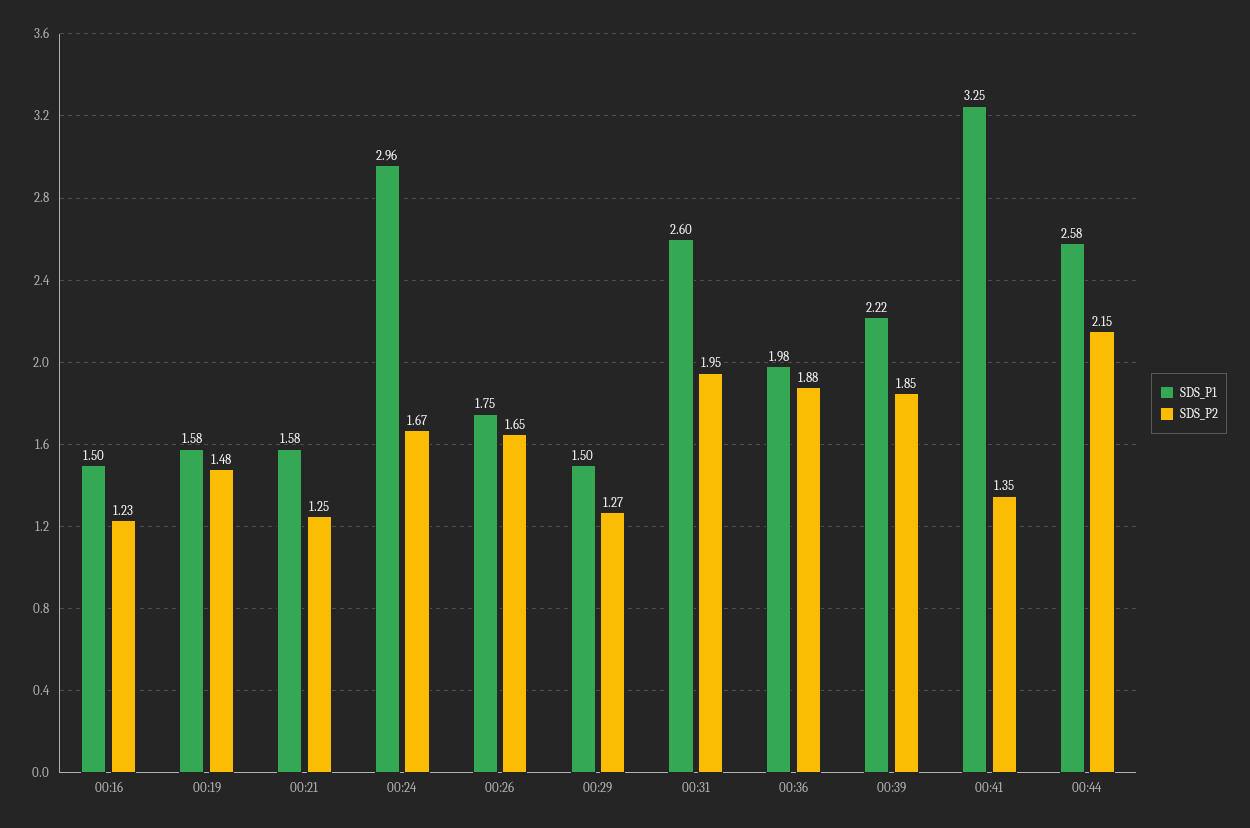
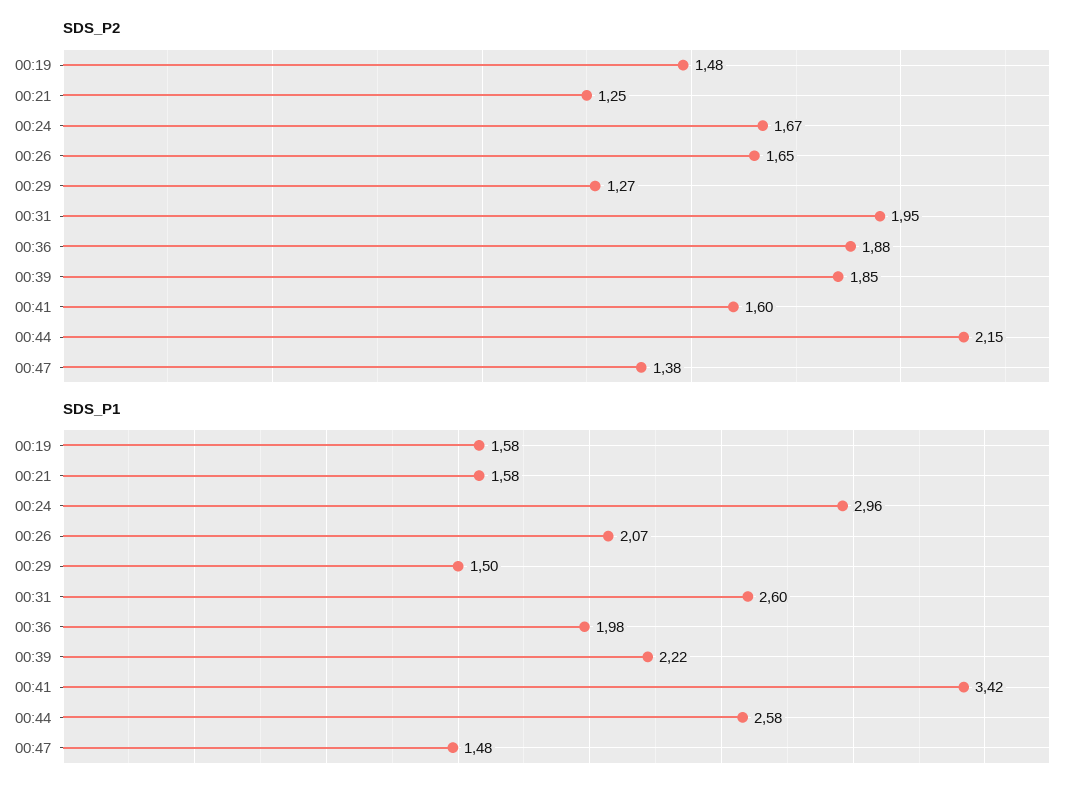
SDS_P1, 00:16: 1.5 -> none
SDS_P2, 00:16: 1.23 -> none
SDS_P1, 00:26: 1.75 -> 2.07
SDS_P1, 00:41: 3.25 -> 3.42
SDS_P2, 00:41: 1.35 -> 1.6
SDS_P2, 00:47: none -> 1.38
SDS_P1, 00:47: none -> 1.48

